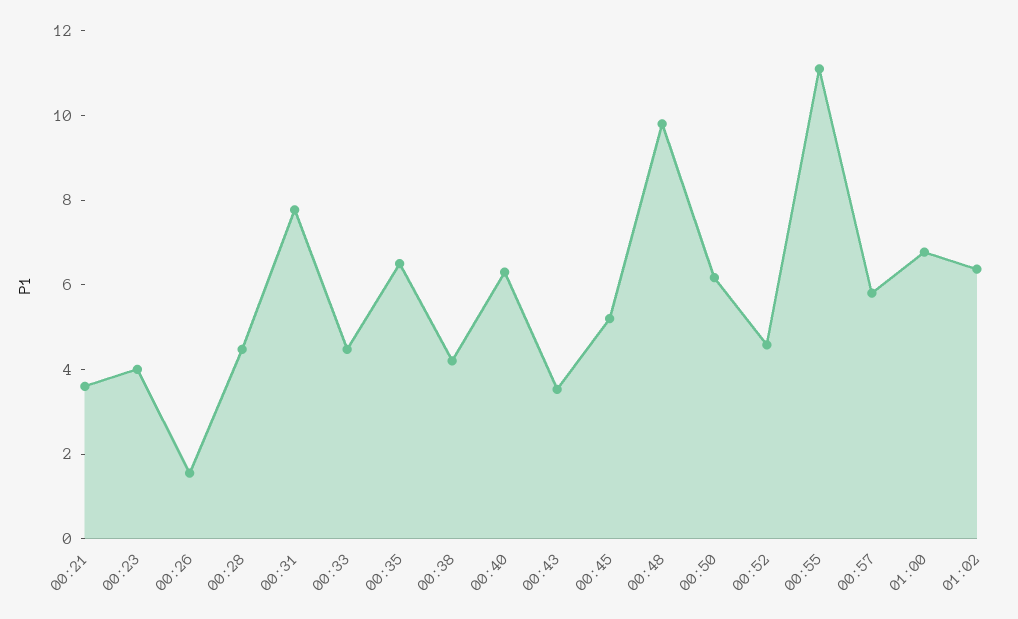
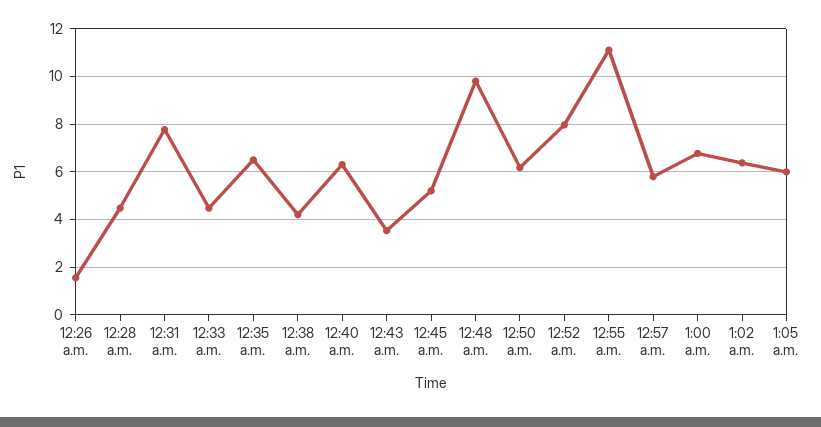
00:21: 3.5 -> none
00:23: 4 -> none
00:52: 4.5 -> 8
1:05 a.m.: none -> 6

